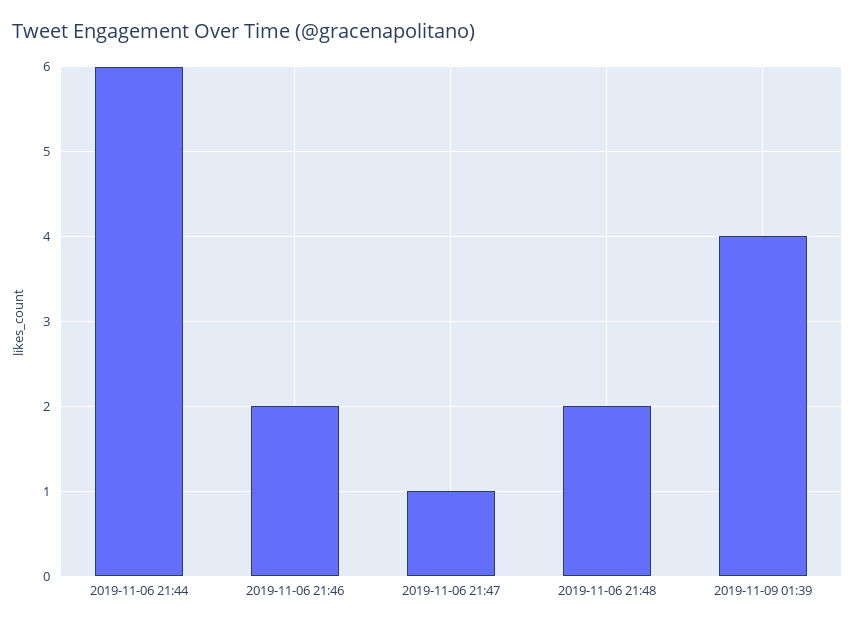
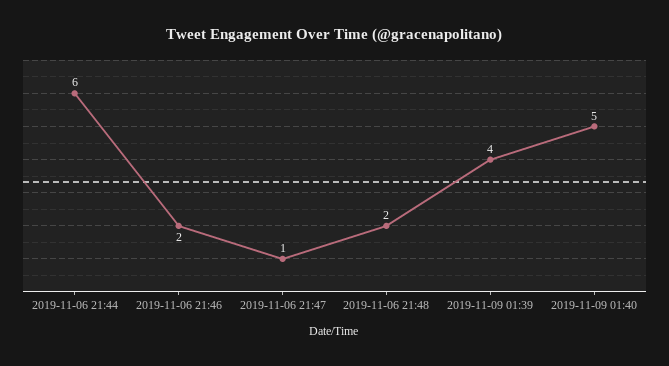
2019-11-09 01:40: none -> 5

